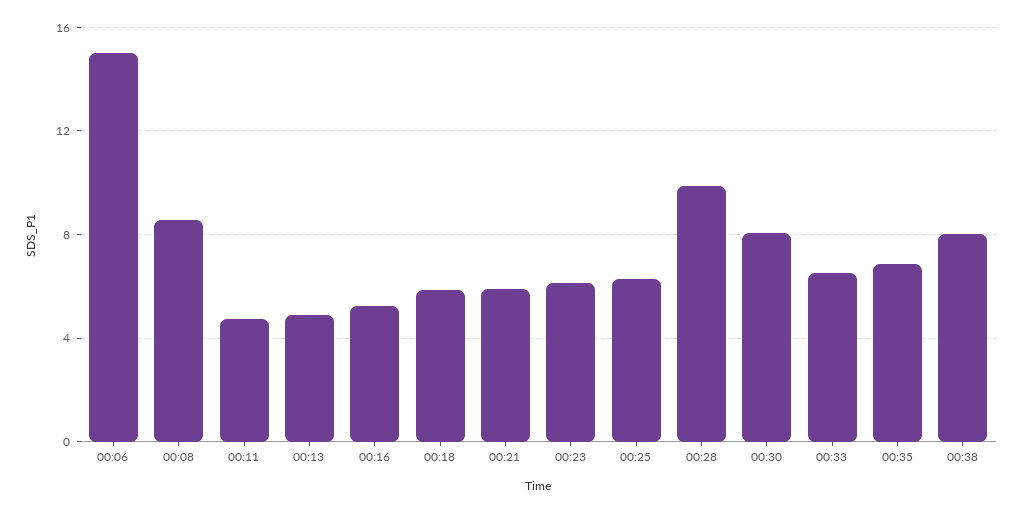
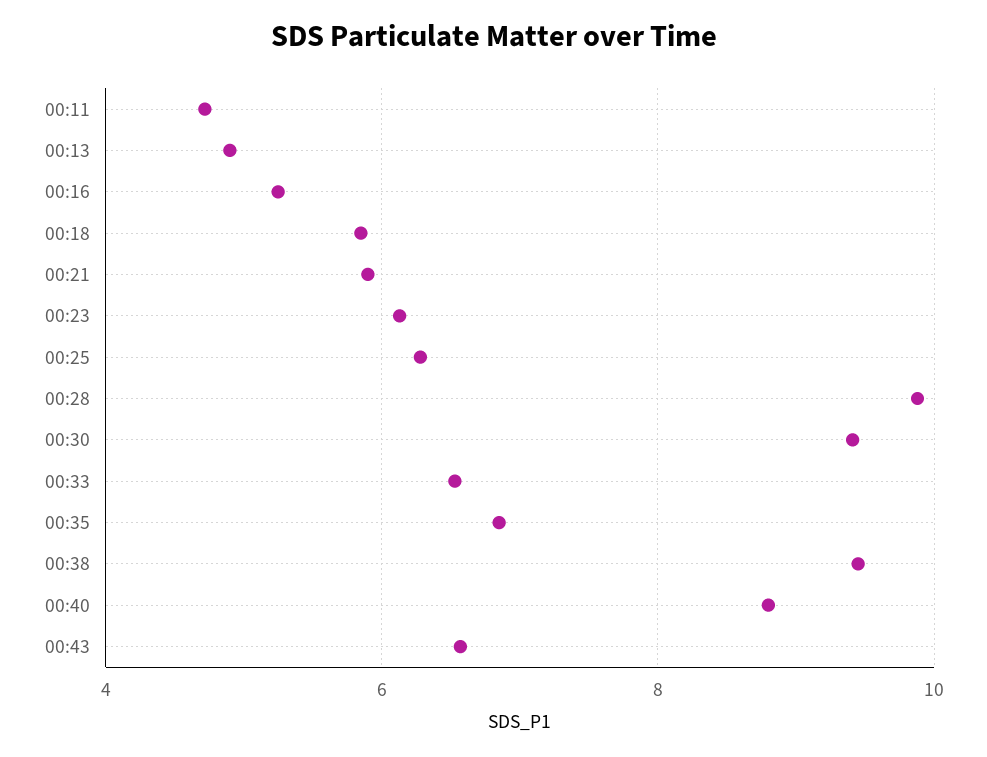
00:06: 15 -> none
00:08: 8.5 -> none
00:30: 8 -> 9.4
00:38: 8 -> 9.4
00:40: none -> 8.8
00:43: none -> 6.6

